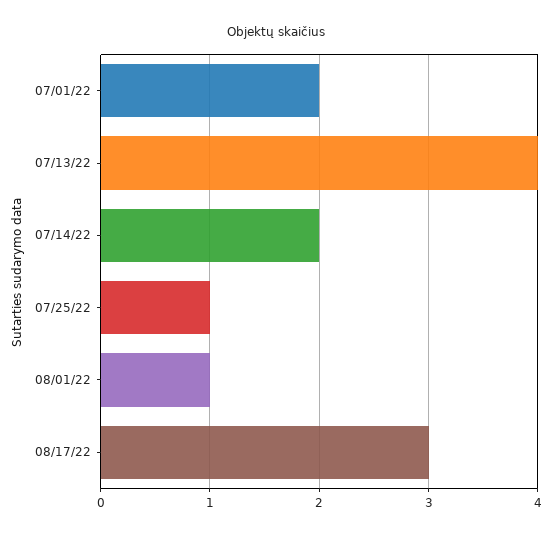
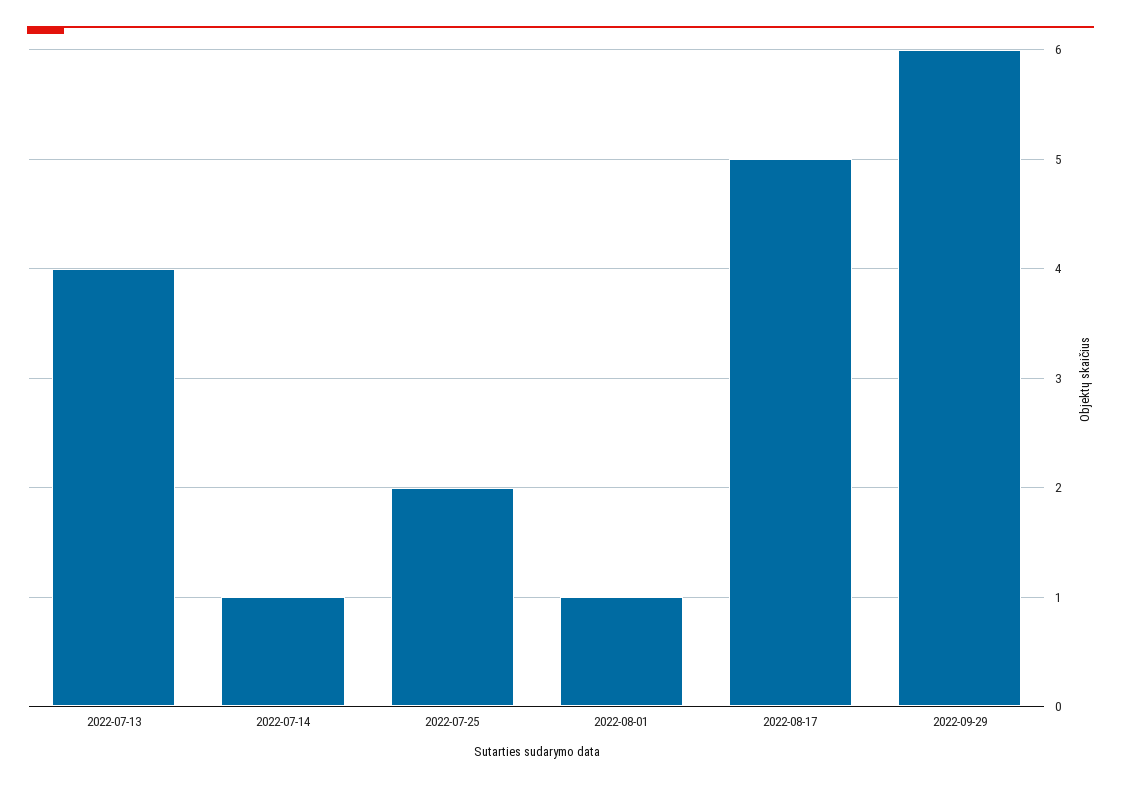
07/01/22: 2 -> none
07/14/22: 2 -> 1
07/25/22: 1 -> 2
08/17/22: 3 -> 5
2022-09-29: none -> 6

